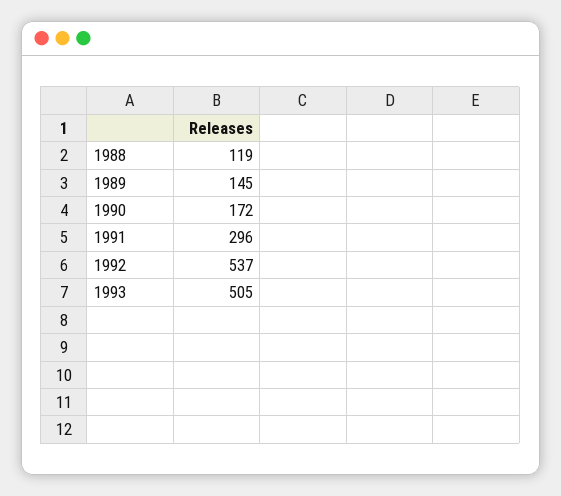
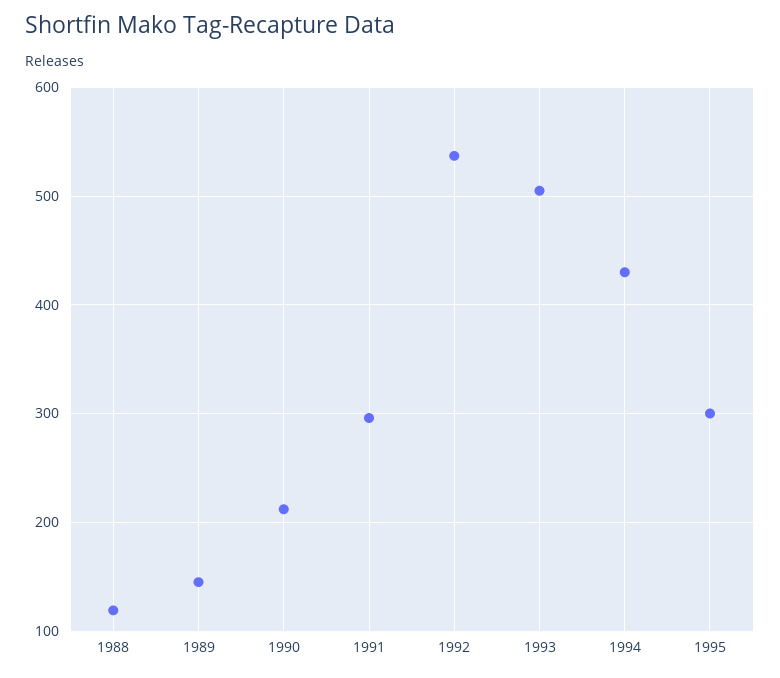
1990: 172 -> 210
1994: none -> 430
1995: none -> 300

